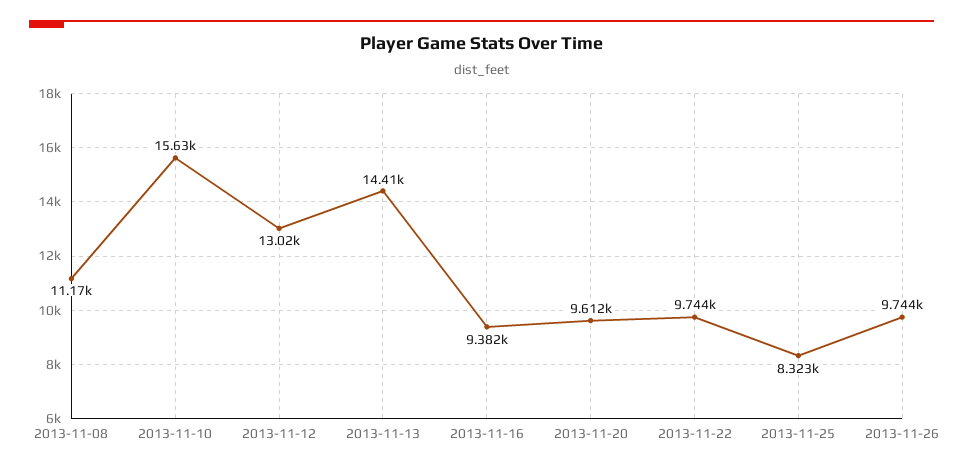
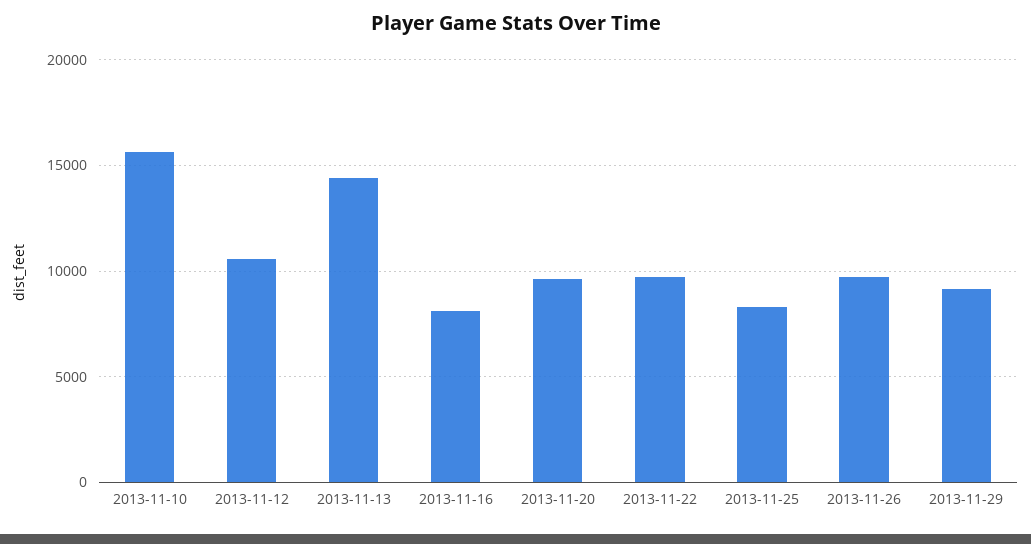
2013-11-08: 11170 -> none
2013-11-12: 13020 -> 10500
2013-11-16: 9382 -> 8000
2013-11-29: none -> 9000

